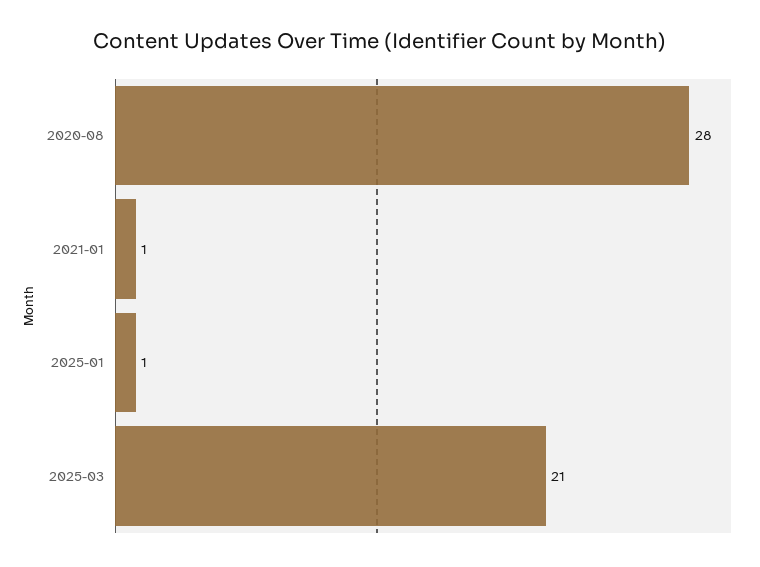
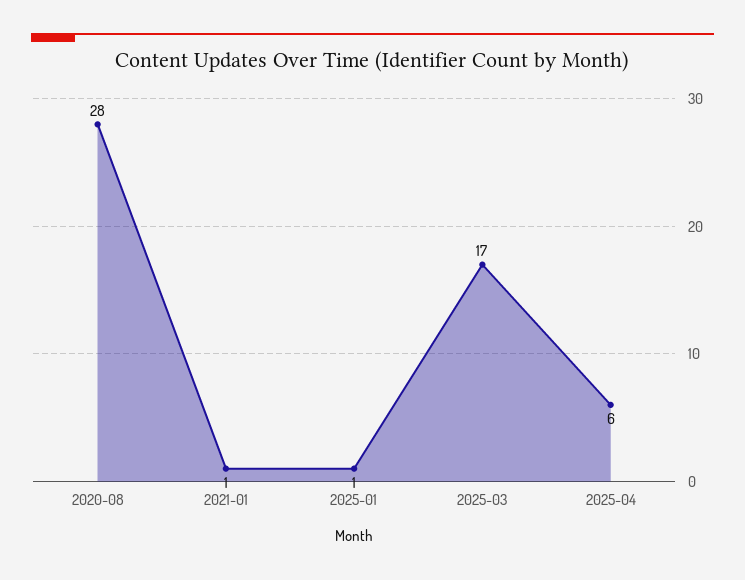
2025-03: 21 -> 17
2025-04: none -> 6

